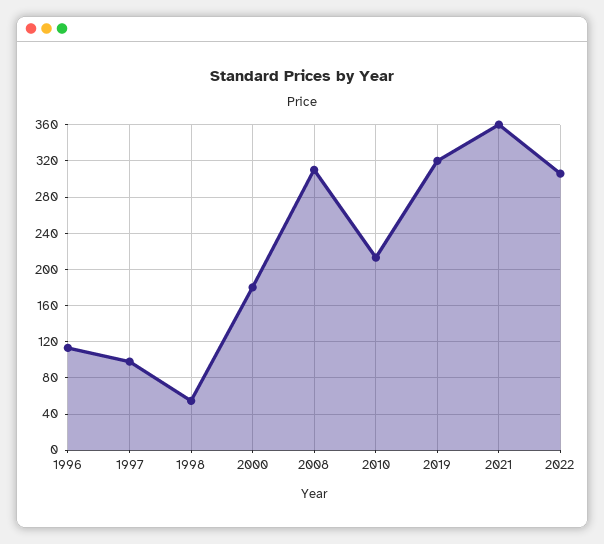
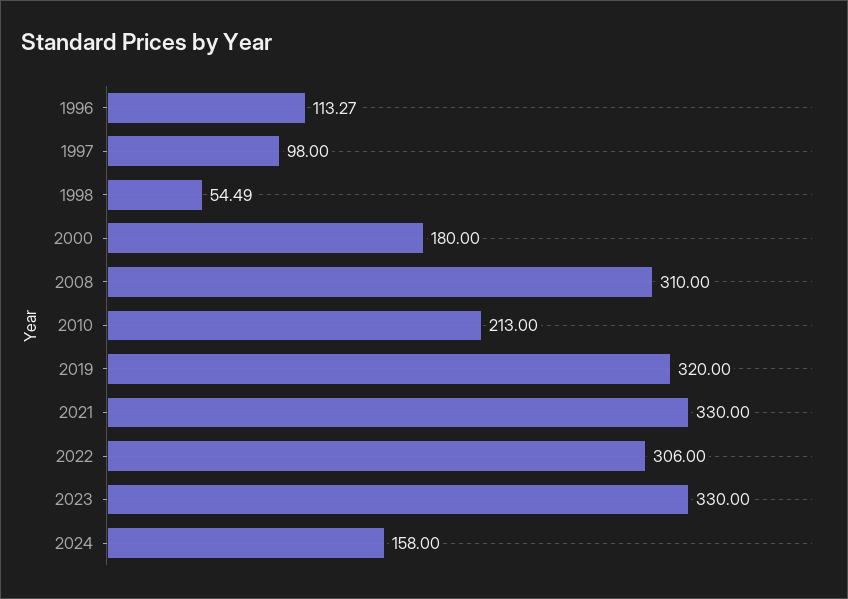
2021: 360 -> 330
2023: none -> 330
2024: none -> 158

